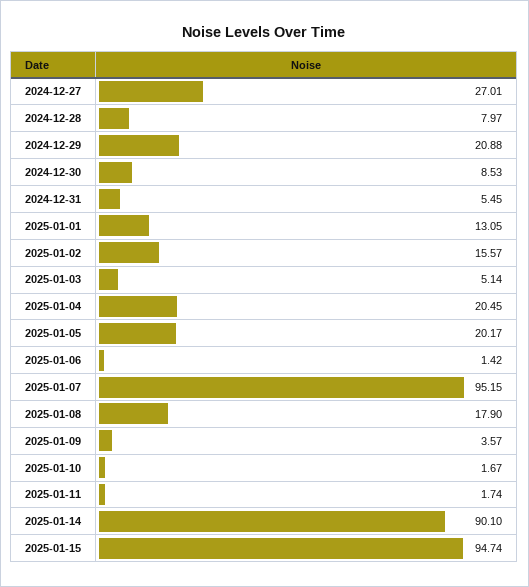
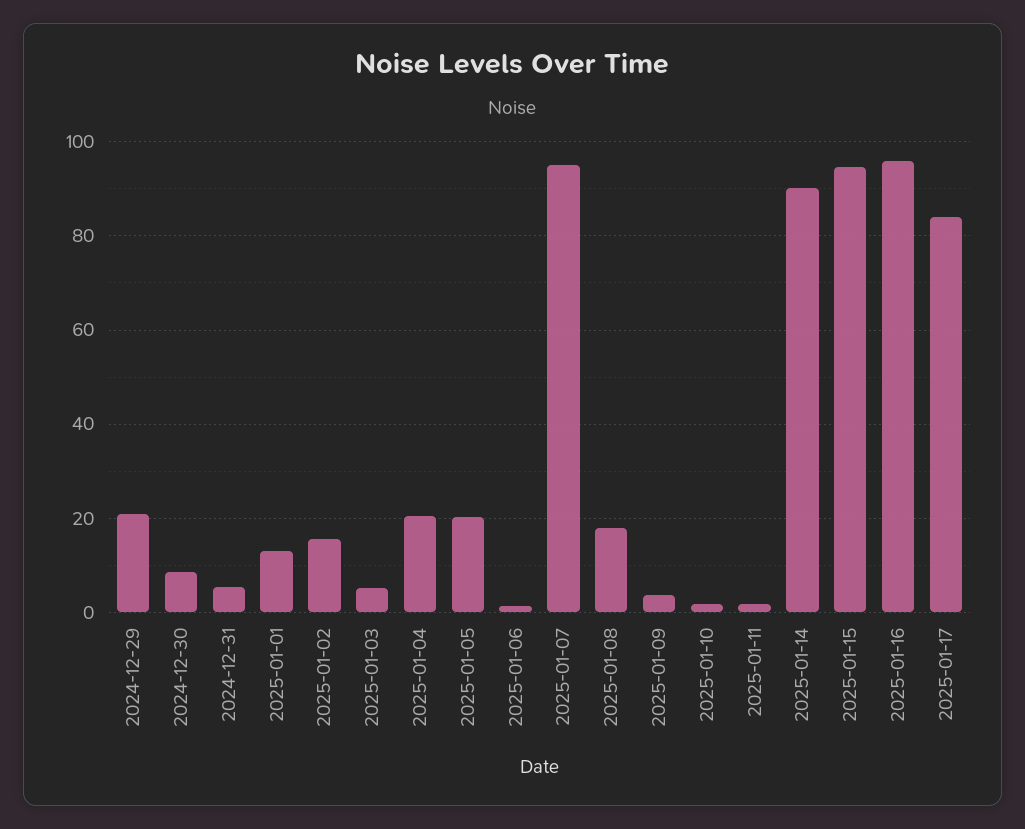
2024-12-27: 27.01 -> none
2024-12-28: 7.97 -> none
2025-01-16: none -> 96
2025-01-17: none -> 84

